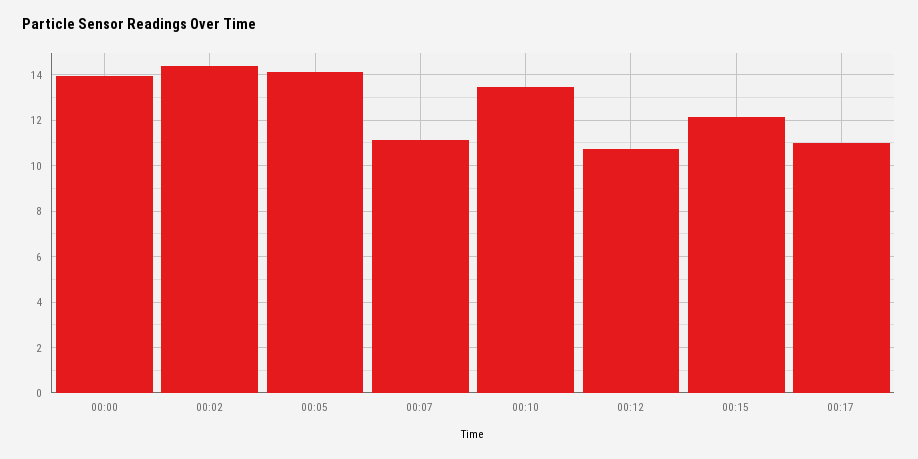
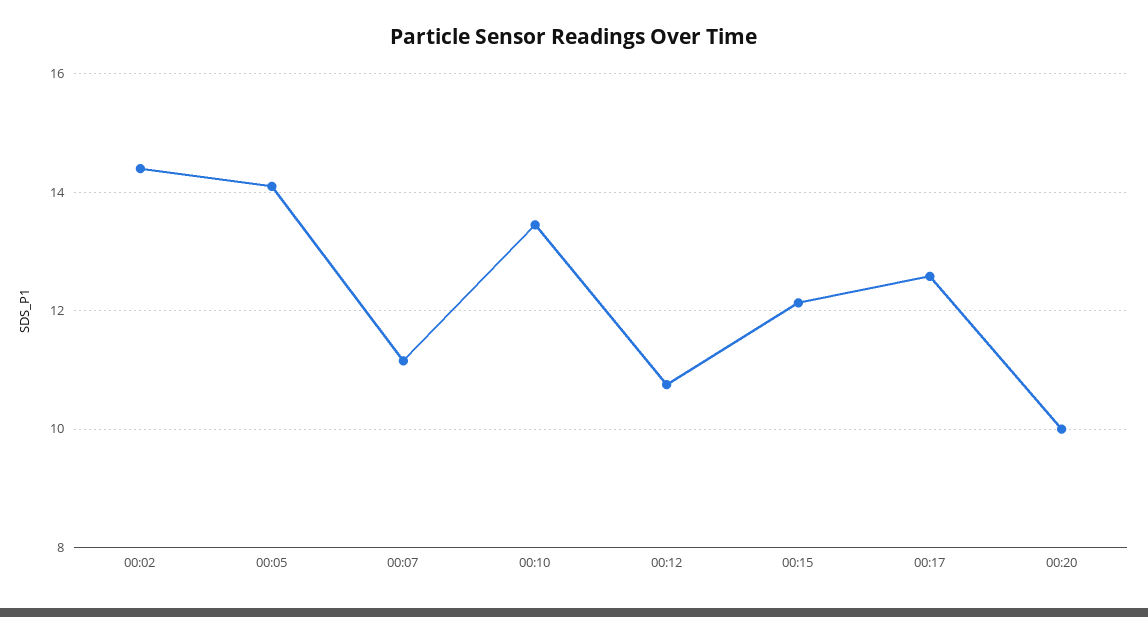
00:00: 14 -> none
00:17: 11 -> 12.6
00:20: none -> 10

